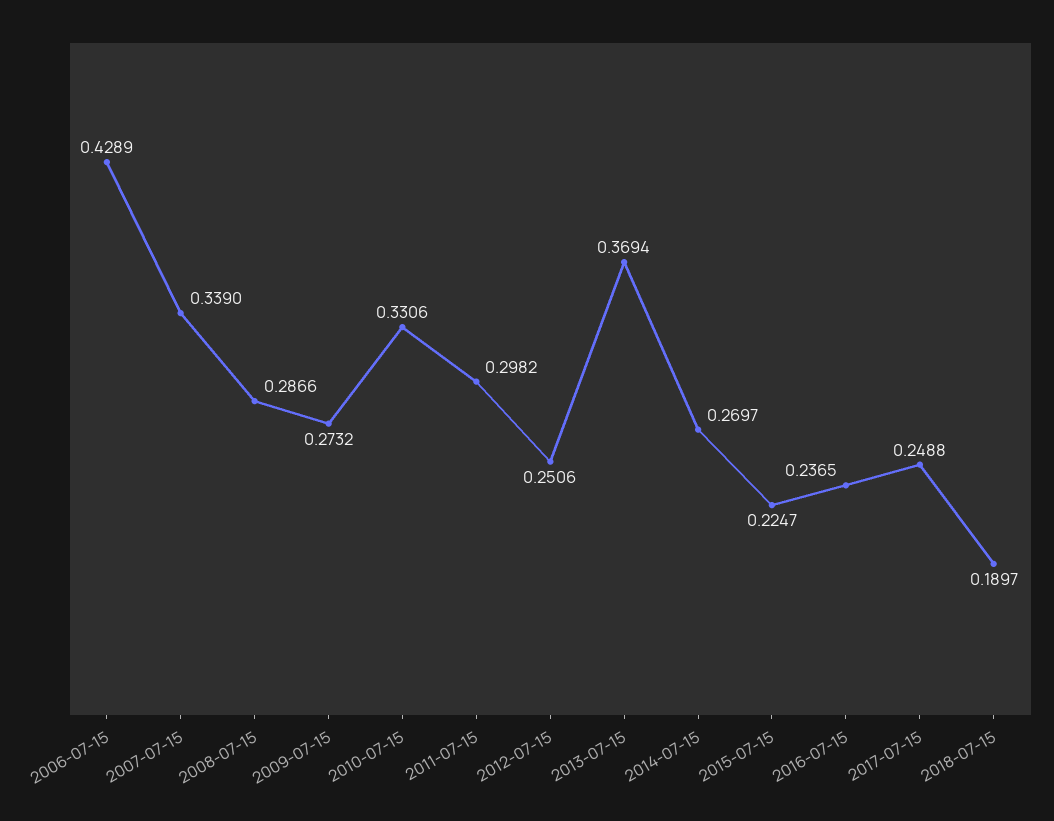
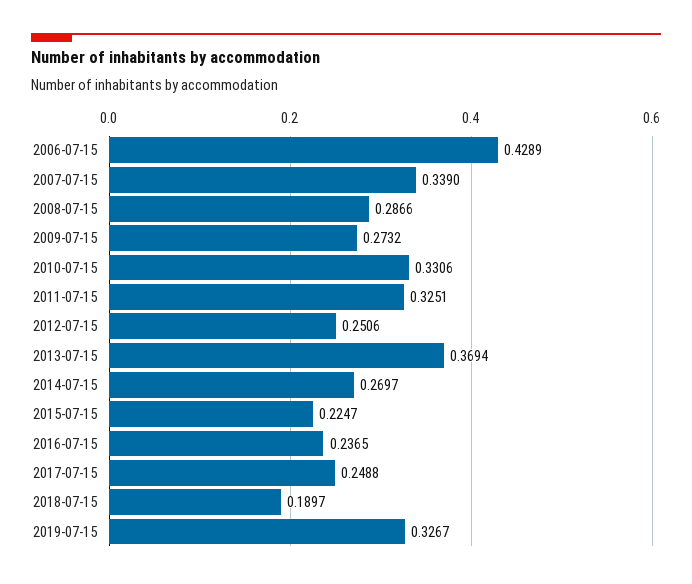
2011-07-15: 0.2982 -> 0.3251
2019-07-15: none -> 0.3267

